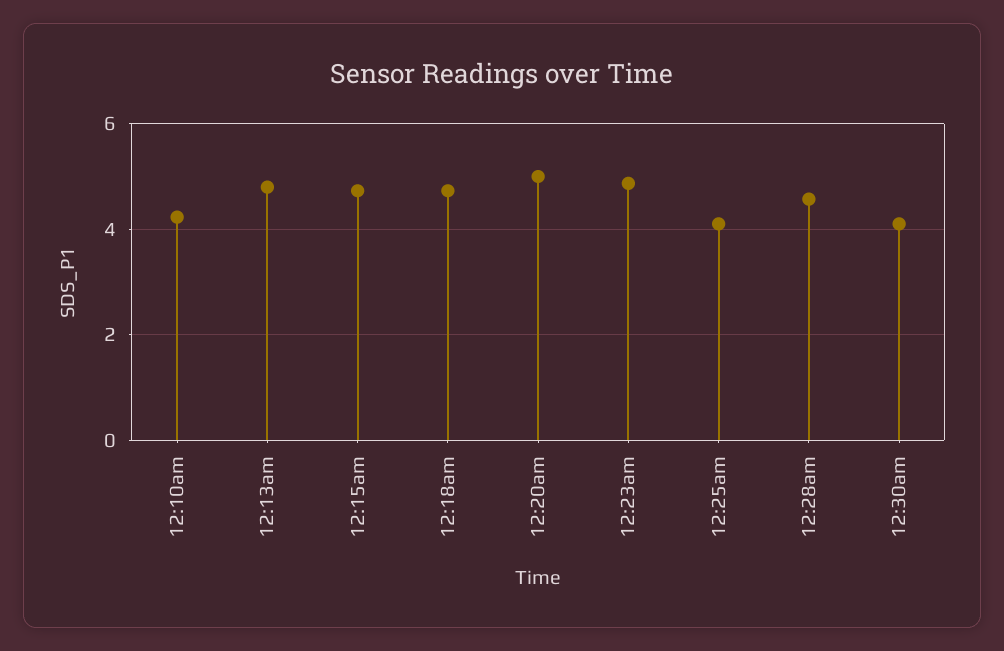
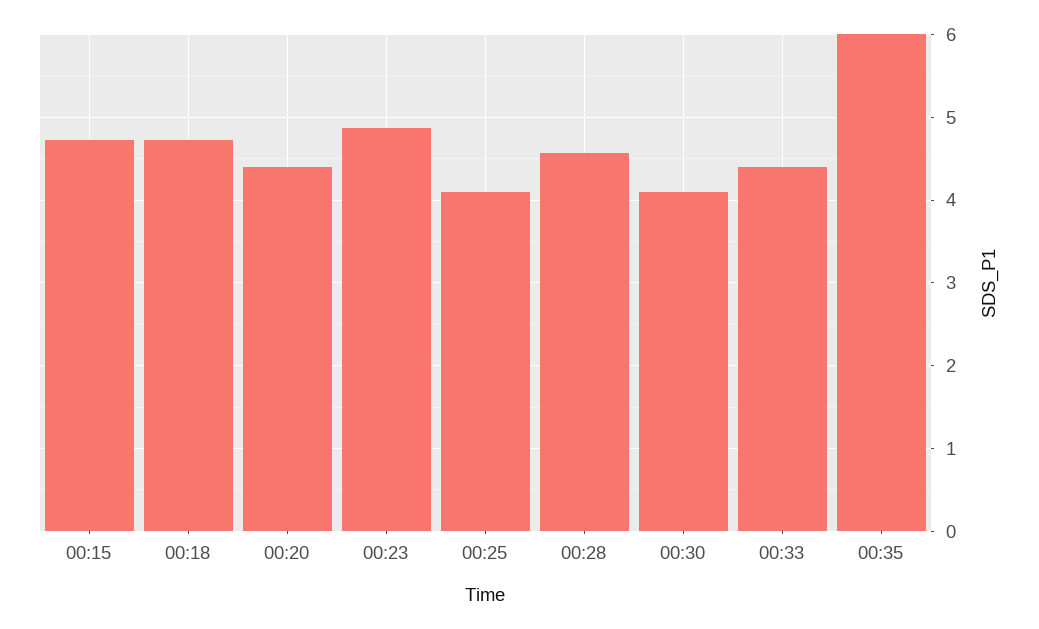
12:10am: 4.2 -> none
12:13am: 4.8 -> none
12:20am: 5 -> 4.4
00:33: none -> 4.4
00:35: none -> 6

